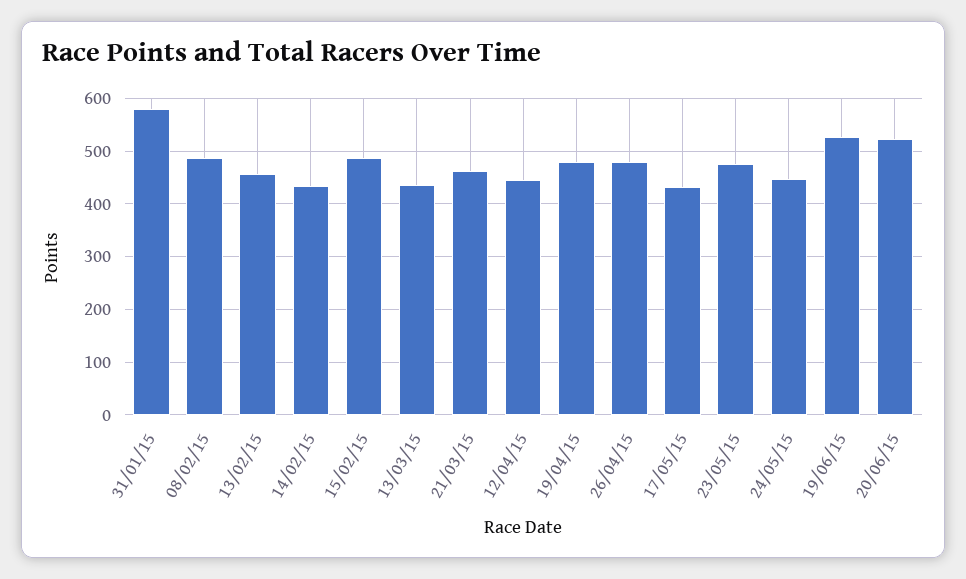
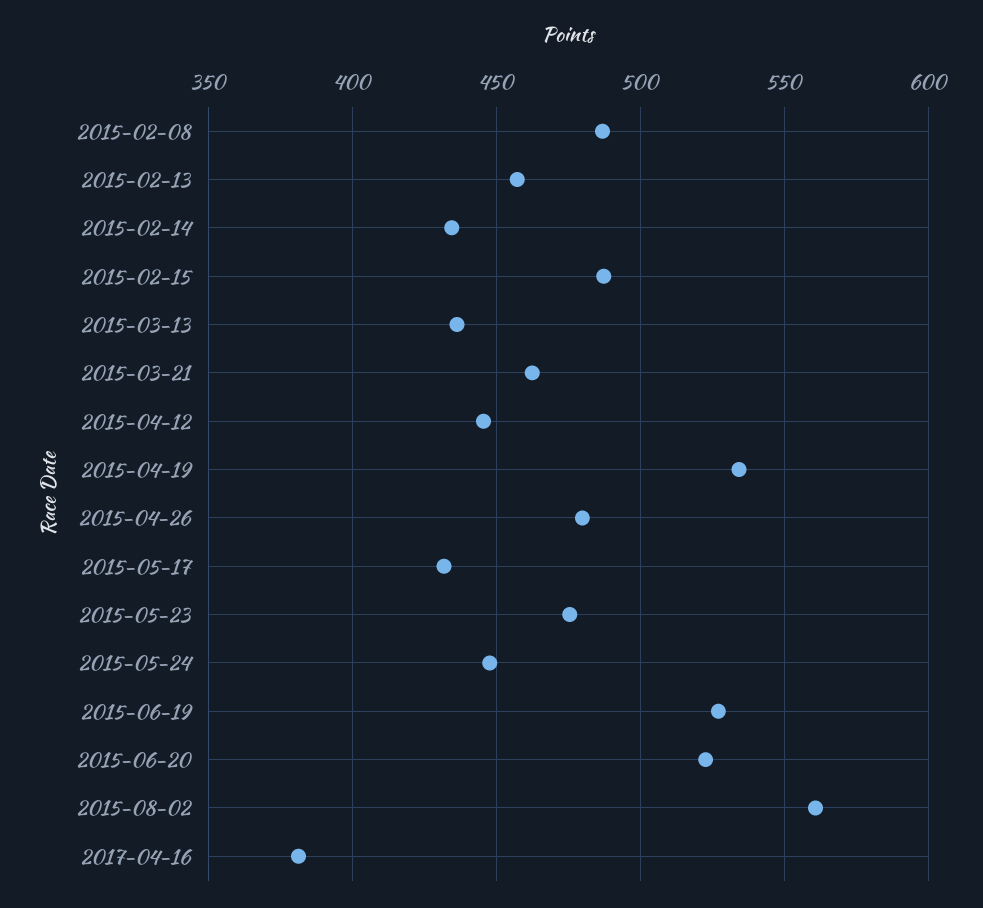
31/01/15: 580 -> none
19/04/15: 480 -> 535
2015-08-02: none -> 560
2017-04-16: none -> 380

